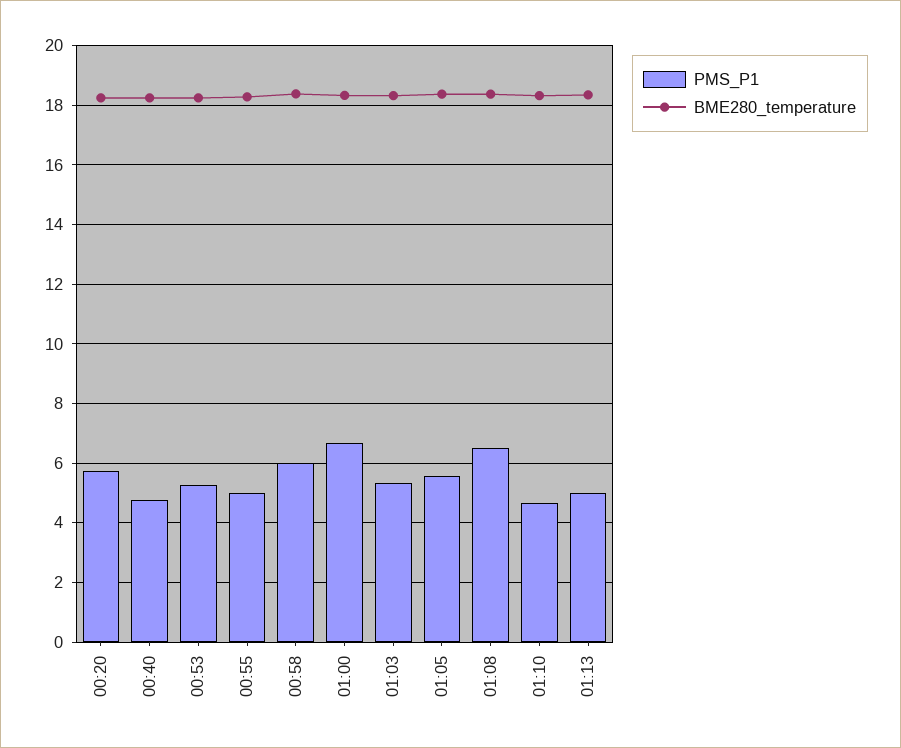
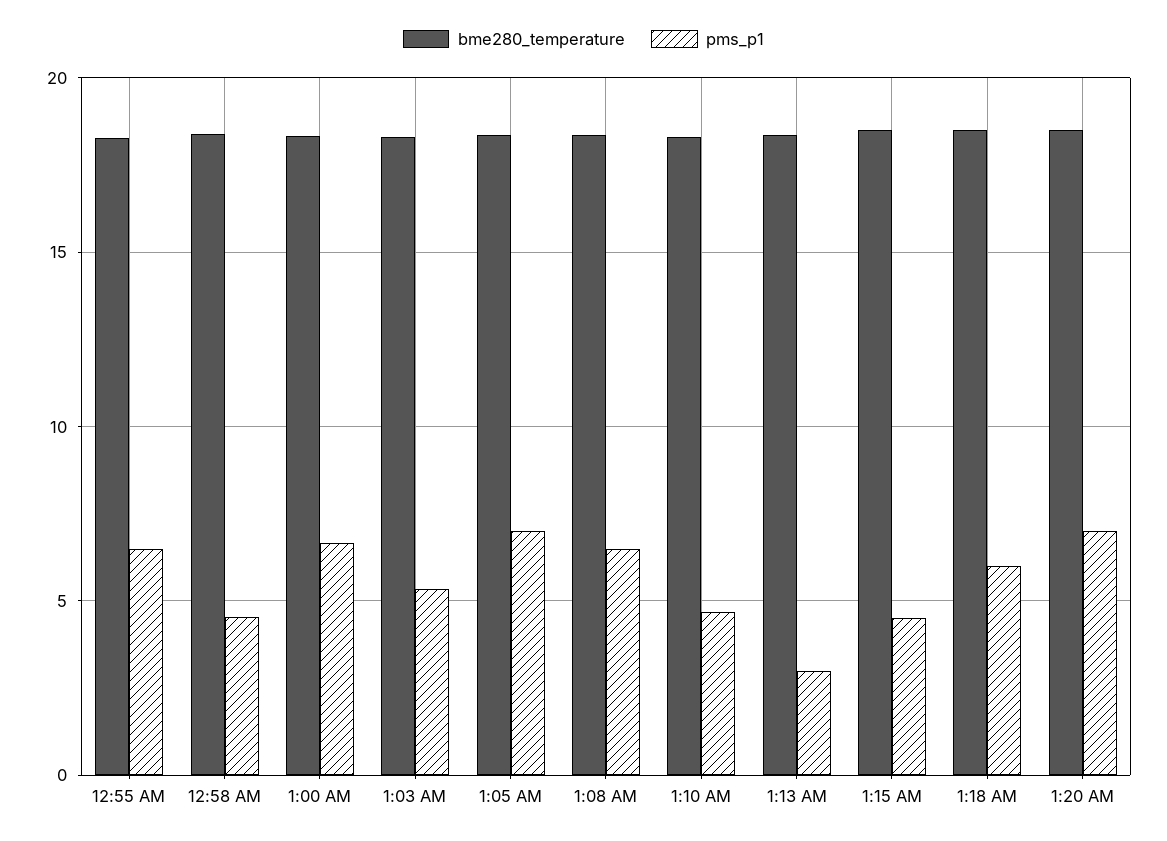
PMS_P1, 00:20: 5.75 -> none
BME280_temperature, 00:20: 18.25 -> none
PMS_P1, 00:40: 4.75 -> none
BME280_temperature, 00:40: 18.25 -> none
PMS_P1, 00:53: 5.25 -> none
BME280_temperature, 00:53: 18.25 -> none
PMS_P1, 00:55: 5 -> 6.5
PMS_P1, 00:58: 6 -> 4.5
PMS_P1, 01:05: 5.5 -> 7
PMS_P1, 01:13: 5 -> 3
BME280_temperature, 1:15 AM: none -> 18.5
PMS_P1, 1:15 AM: none -> 4.5
BME280_temperature, 1:18 AM: none -> 18.5
PMS_P1, 1:18 AM: none -> 6
BME280_temperature, 1:20 AM: none -> 18.5
PMS_P1, 1:20 AM: none -> 7

